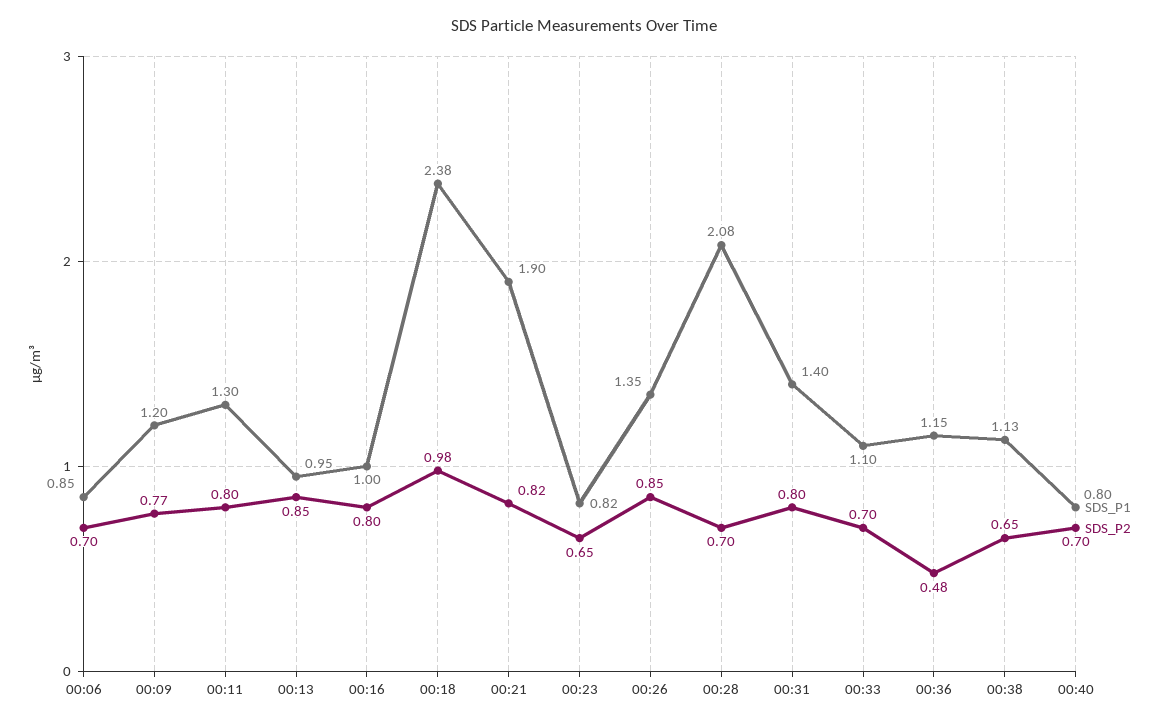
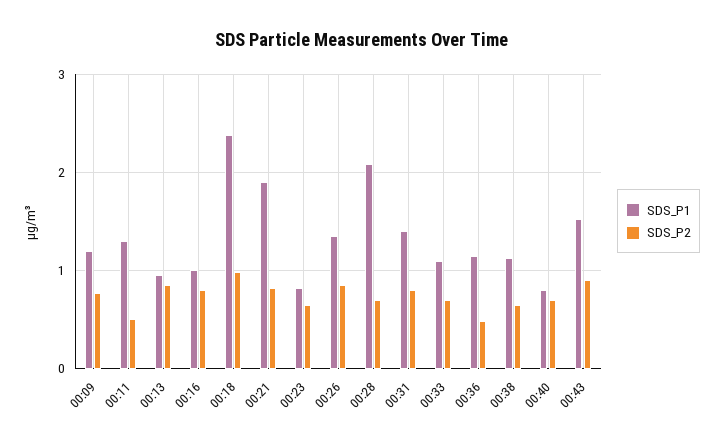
SDS_P1, 00:06: 0.85 -> none
SDS_P2, 00:06: 0.7 -> none
SDS_P2, 00:11: 0.8 -> 0.5
SDS_P1, 00:43: none -> 1.5
SDS_P2, 00:43: none -> 0.9

